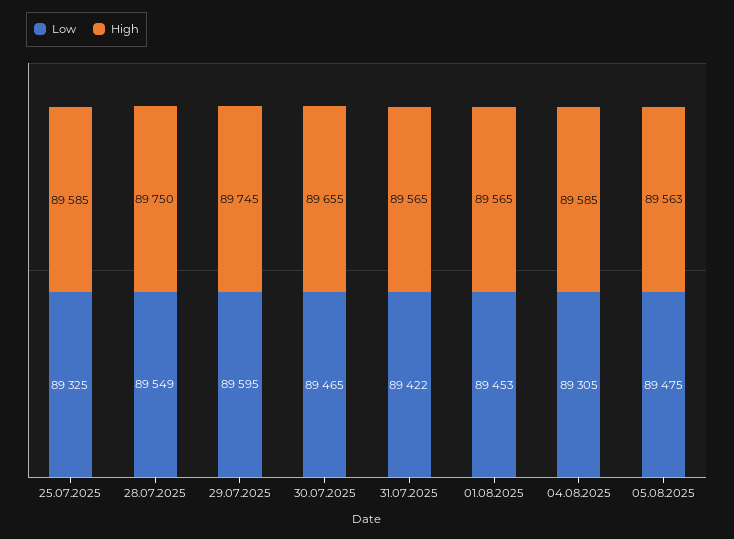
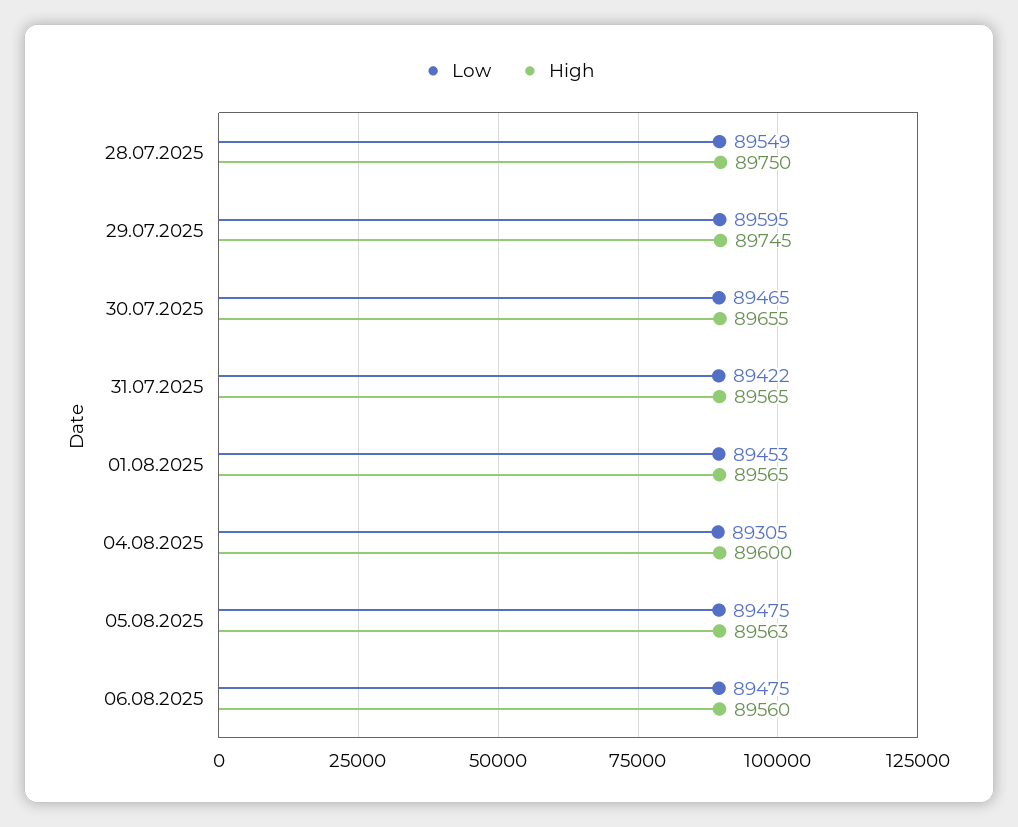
Low, 25.07.2025: 89325 -> none
High, 25.07.2025: 89585 -> none
High, 04.08.2025: 89585 -> 89600
Low, 06.08.2025: none -> 89475
High, 06.08.2025: none -> 89560

